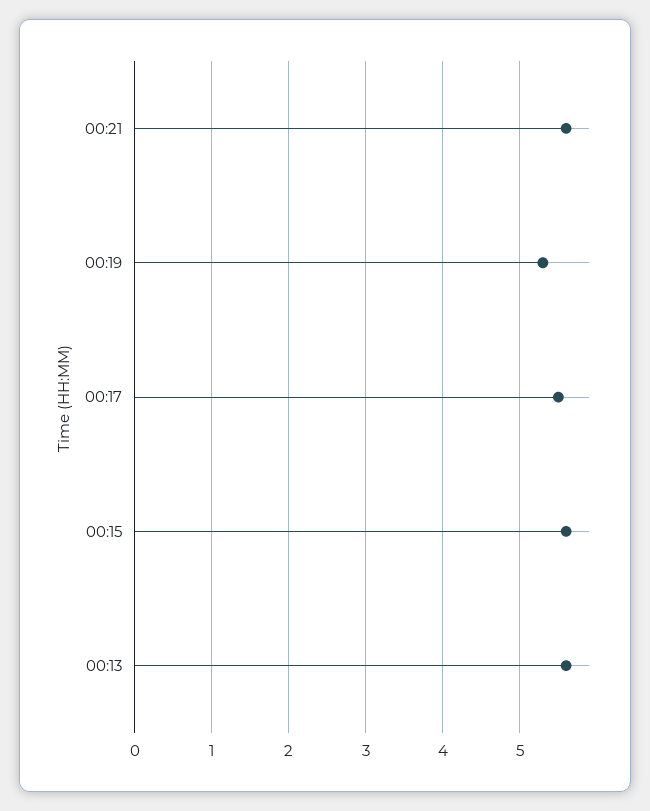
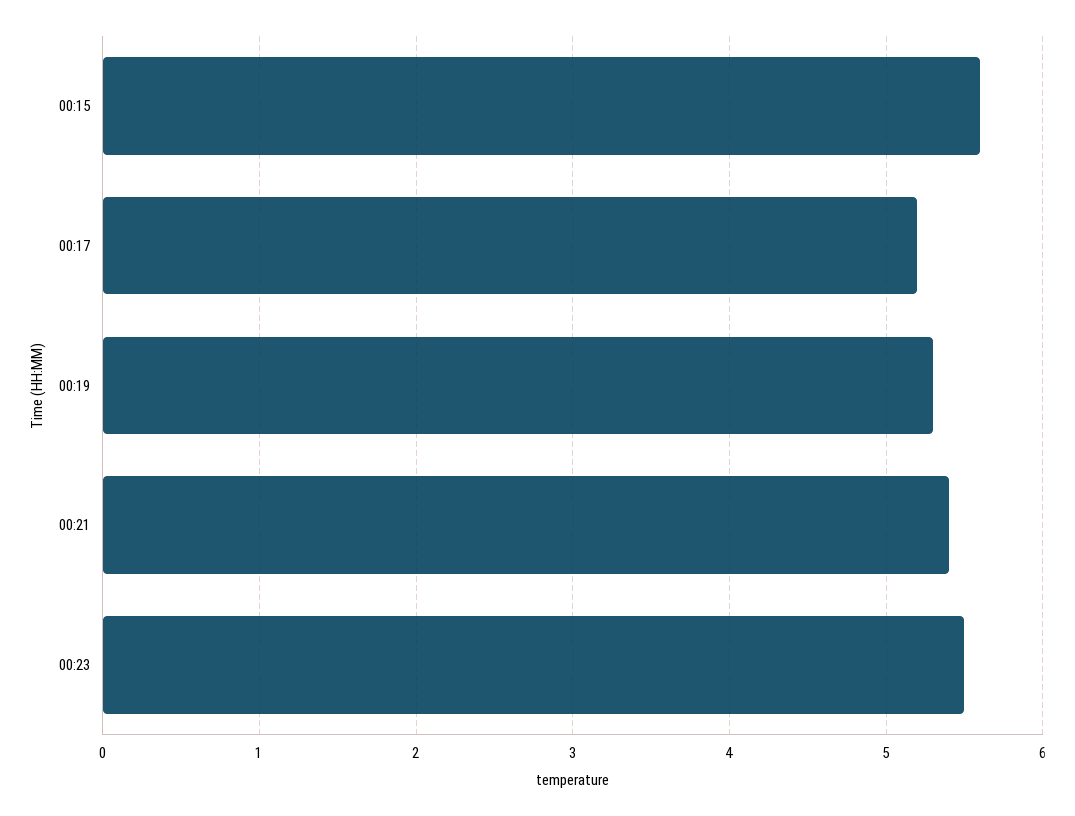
00:21: 5.6 -> 5.4
00:17: 5.5 -> 5.2
00:13: 5.6 -> none
00:23: none -> 5.5

